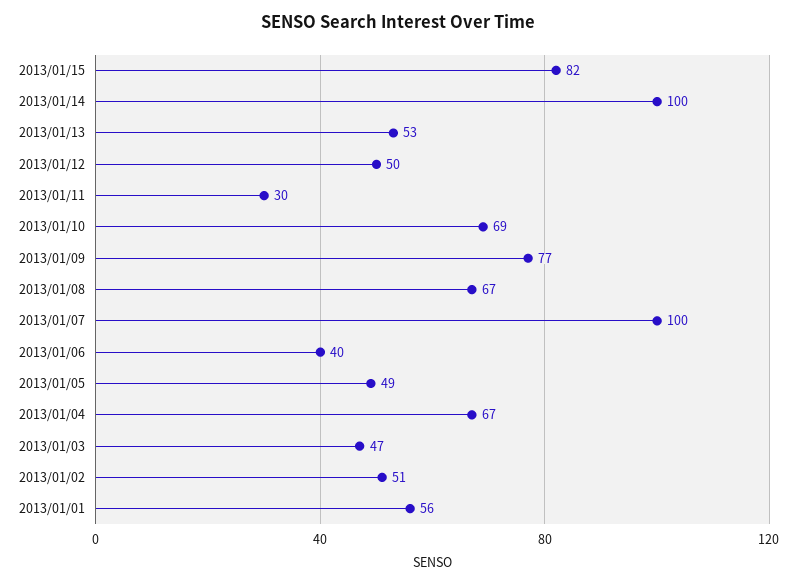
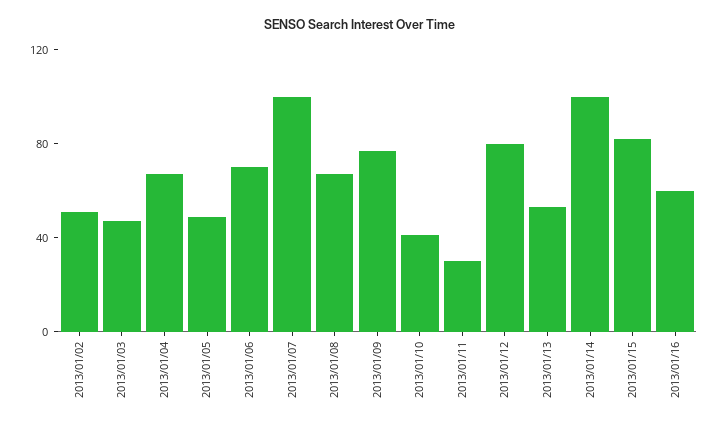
2013/01/12: 50 -> 80
2013/01/10: 69 -> 40
2013/01/06: 40 -> 70
2013/01/01: 56 -> none
2013/01/16: none -> 60

